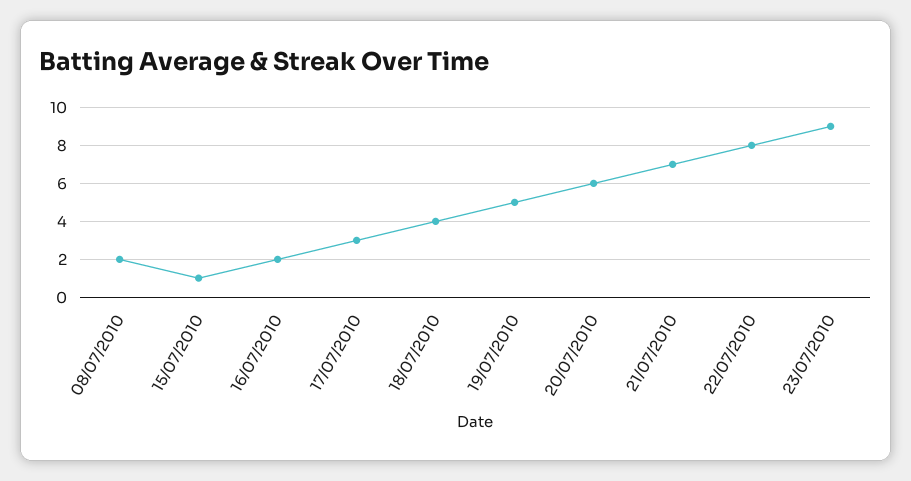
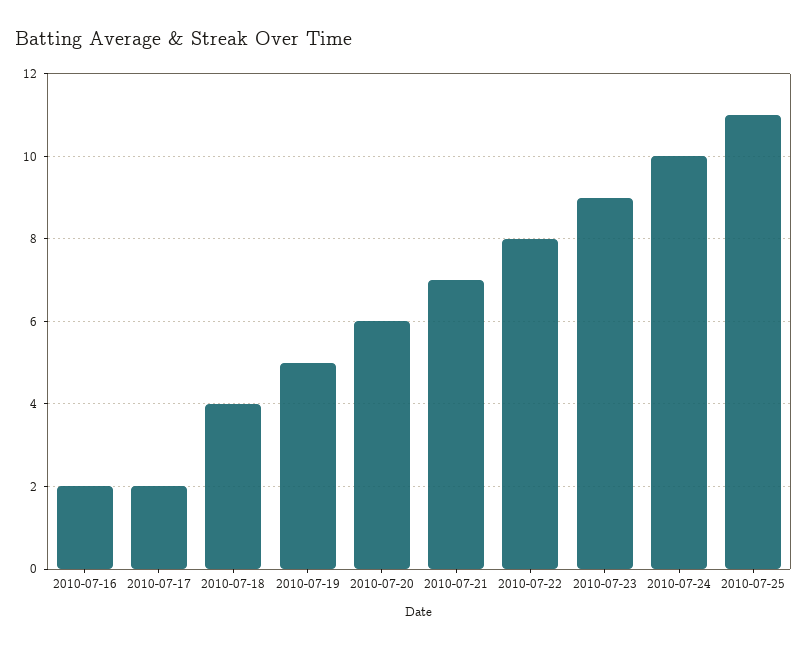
08/07/2010: 2 -> none
15/07/2010: 1 -> none
17/07/2010: 3 -> 2
2010-07-24: none -> 10
2010-07-25: none -> 11

